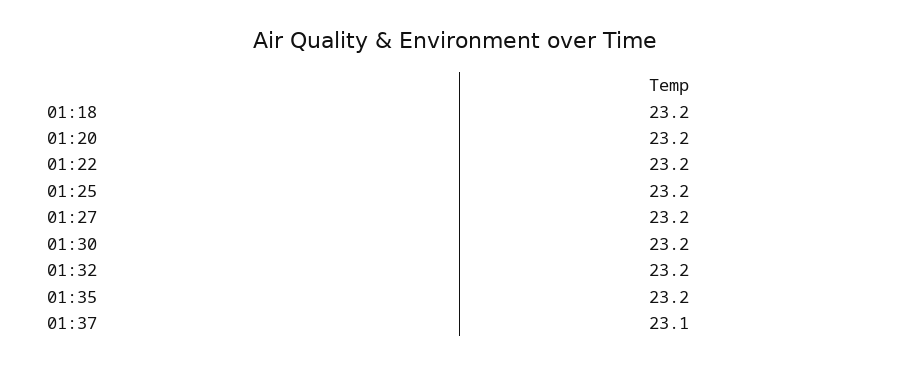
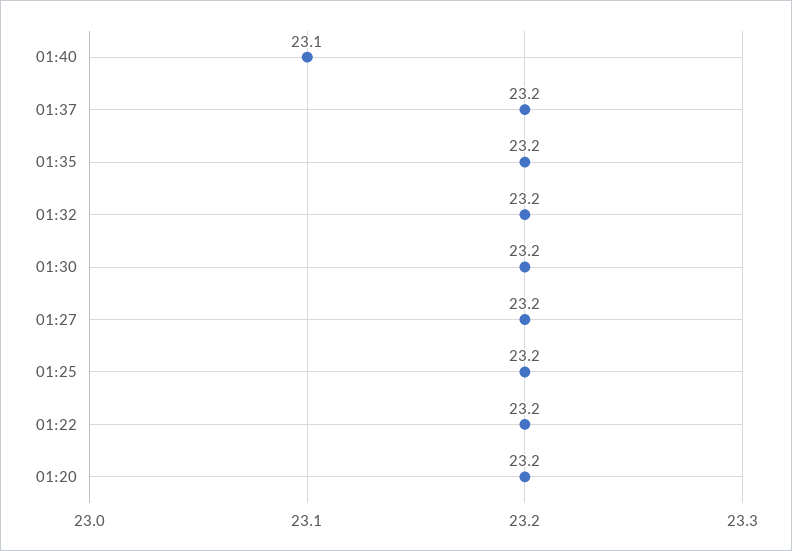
01:18: 23.2 -> none
01:37: 23.1 -> 23.2
01:40: none -> 23.1

